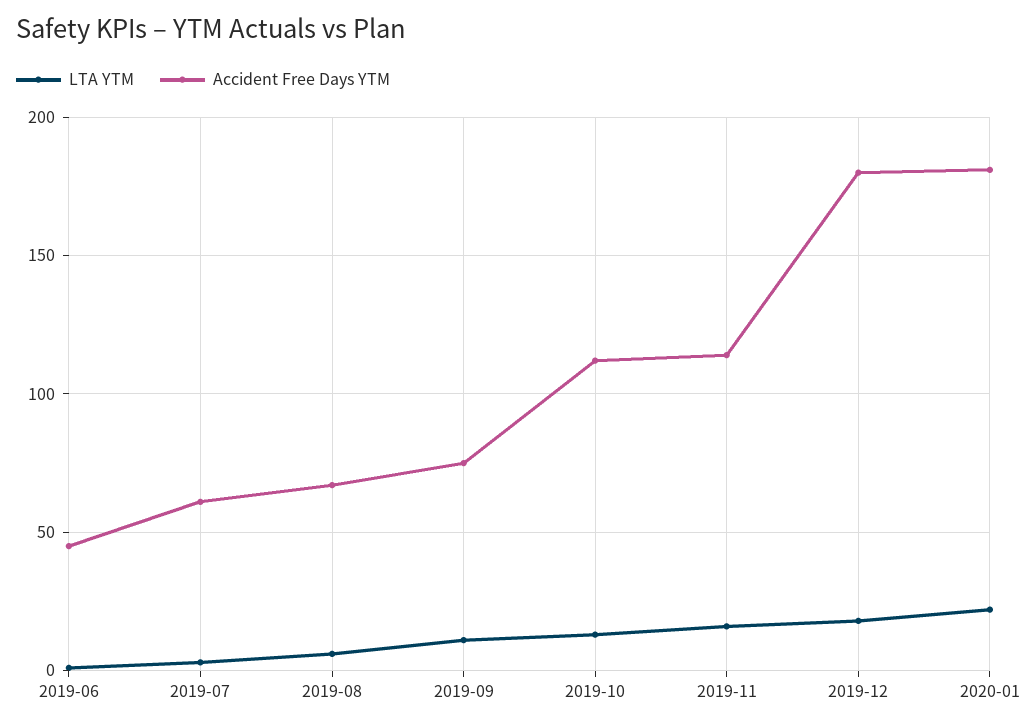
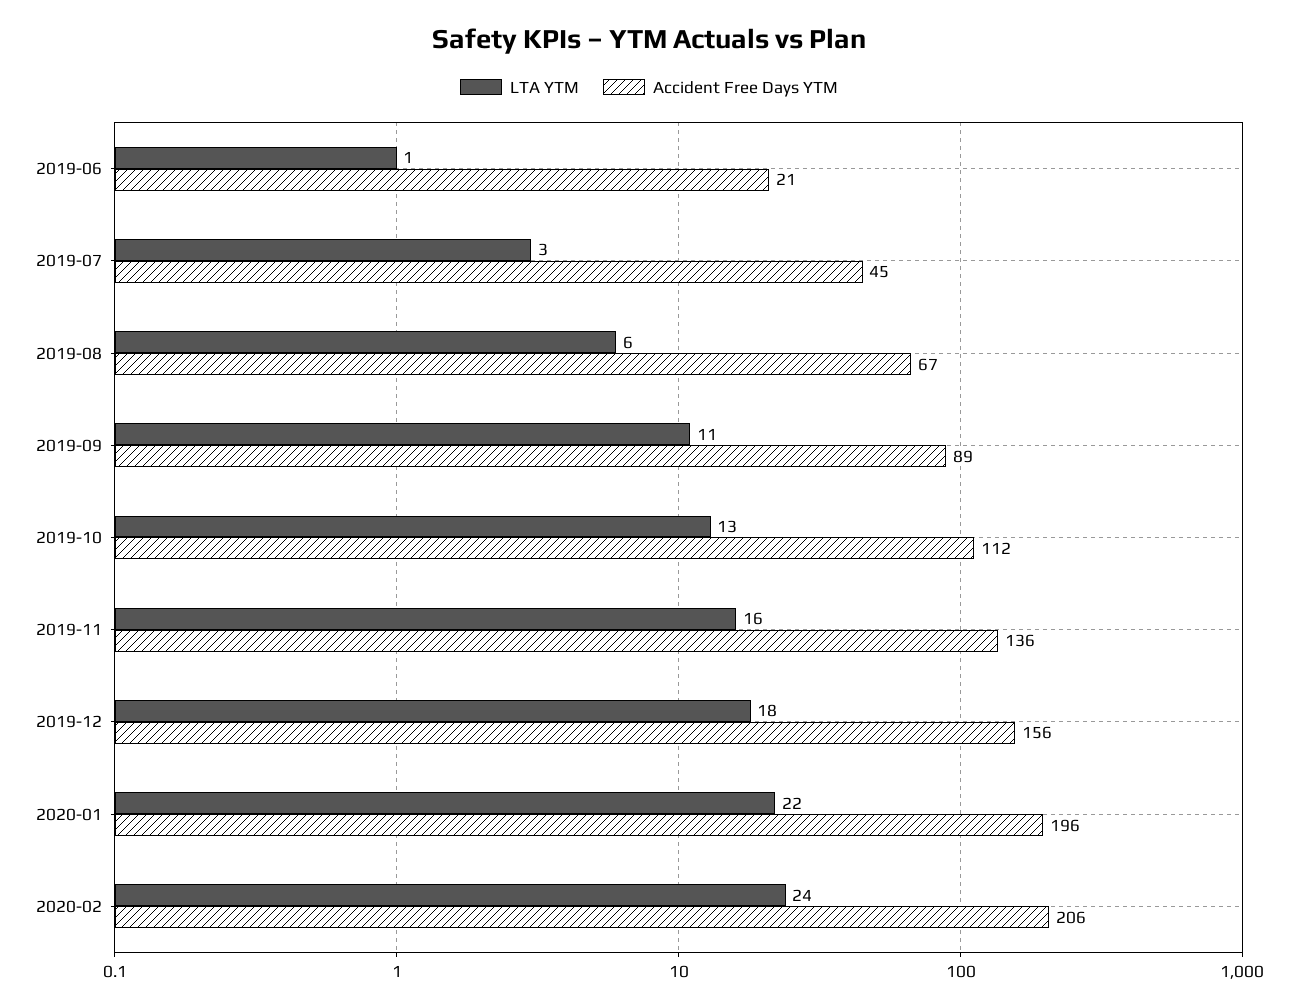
Accident Free Days YTM, 2019-06: 45 -> 21
Accident Free Days YTM, 2019-07: 60 -> 45
Accident Free Days YTM, 2019-09: 75 -> 89
Accident Free Days YTM, 2019-11: 115 -> 136
Accident Free Days YTM, 2019-12: 180 -> 156
Accident Free Days YTM, 2020-01: 180 -> 196
LTA YTM, 2020-02: none -> 24
Accident Free Days YTM, 2020-02: none -> 206

